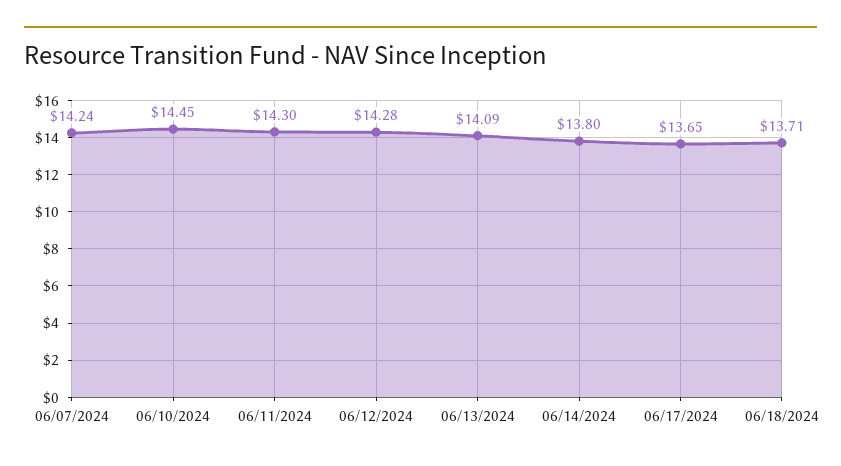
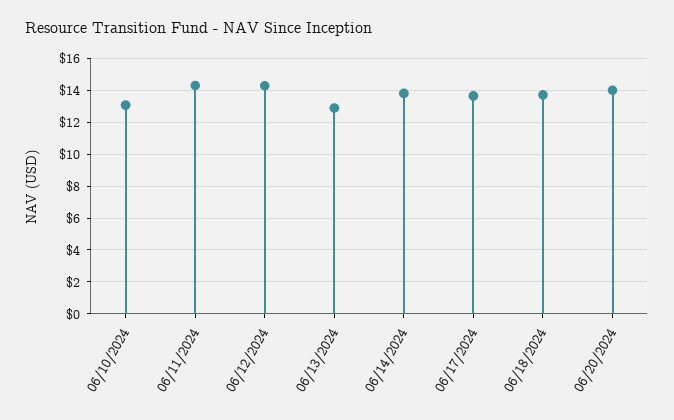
06/07/2024: 14.24 -> none
06/10/2024: 14.45 -> 13
06/13/2024: 14.09 -> 13
06/20/2024: none -> 14

